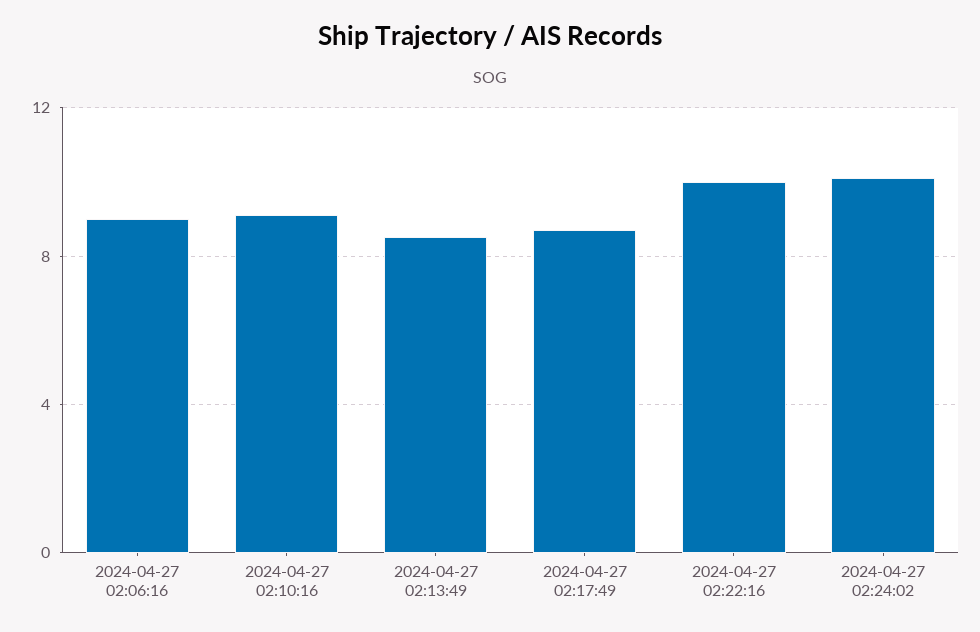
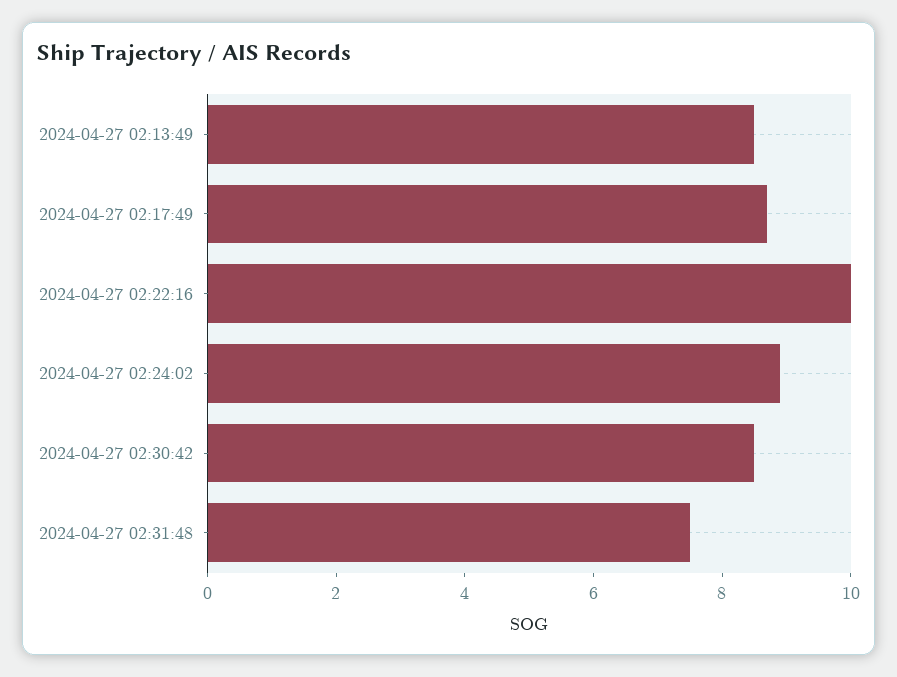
2024-04-27 02:06:16: 9 -> none
2024-04-27 02:10:16: 9 -> none
2024-04-27 02:24:02: 10 -> 9
2024-04-27 02:30:42: none -> 8.5
2024-04-27 02:31:48: none -> 7.5

